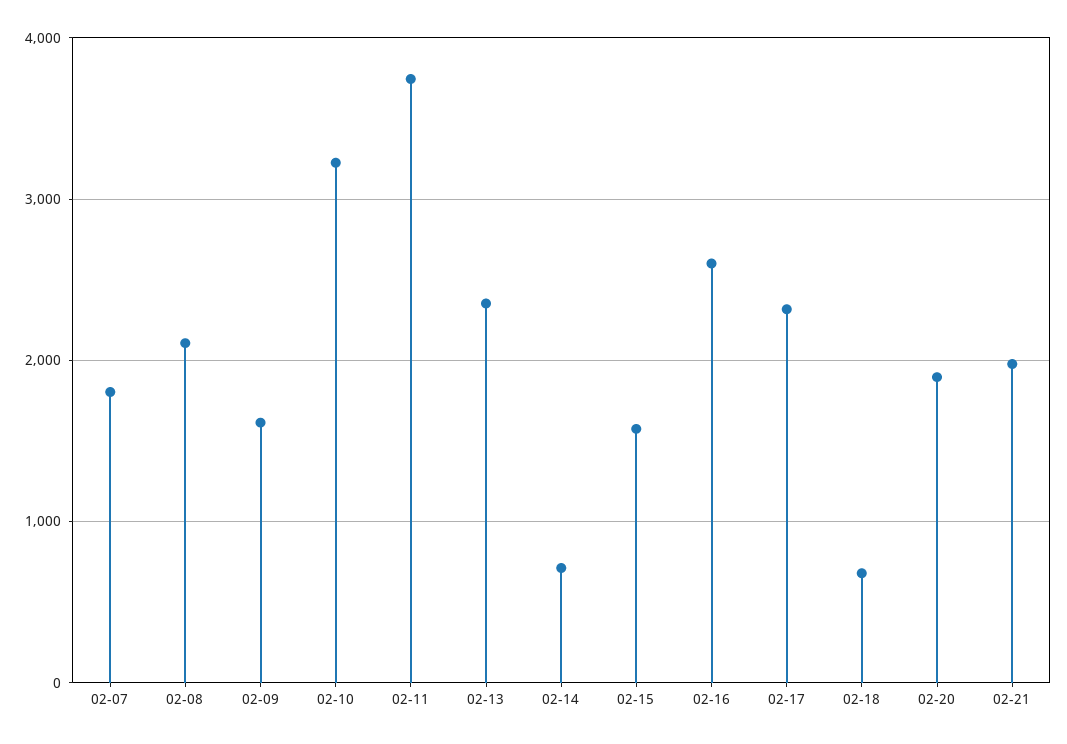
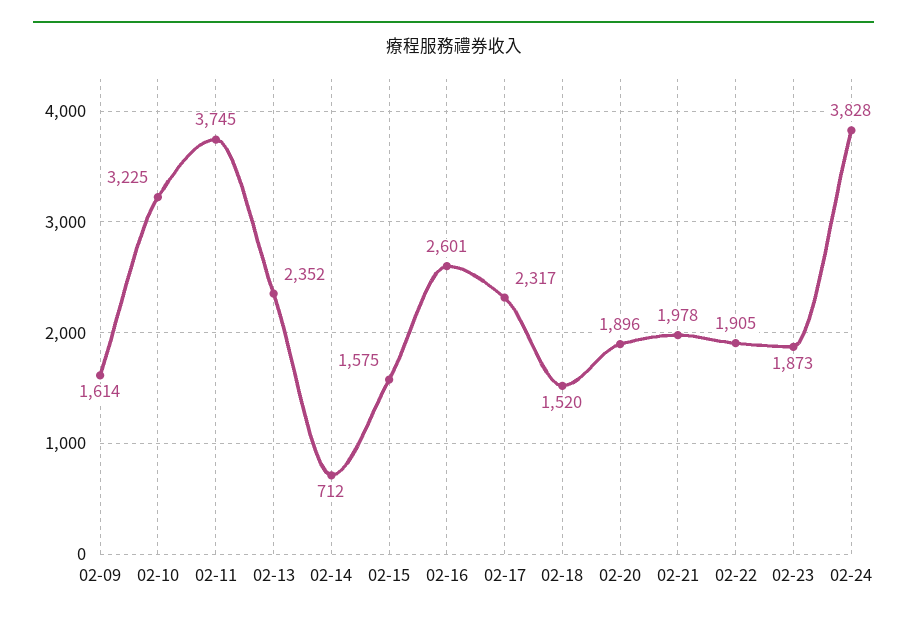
02-07: 1800 -> none
02-08: 2100 -> none
02-18: 700 -> 1520
02-22: none -> 1905
02-23: none -> 1873
02-24: none -> 3828

